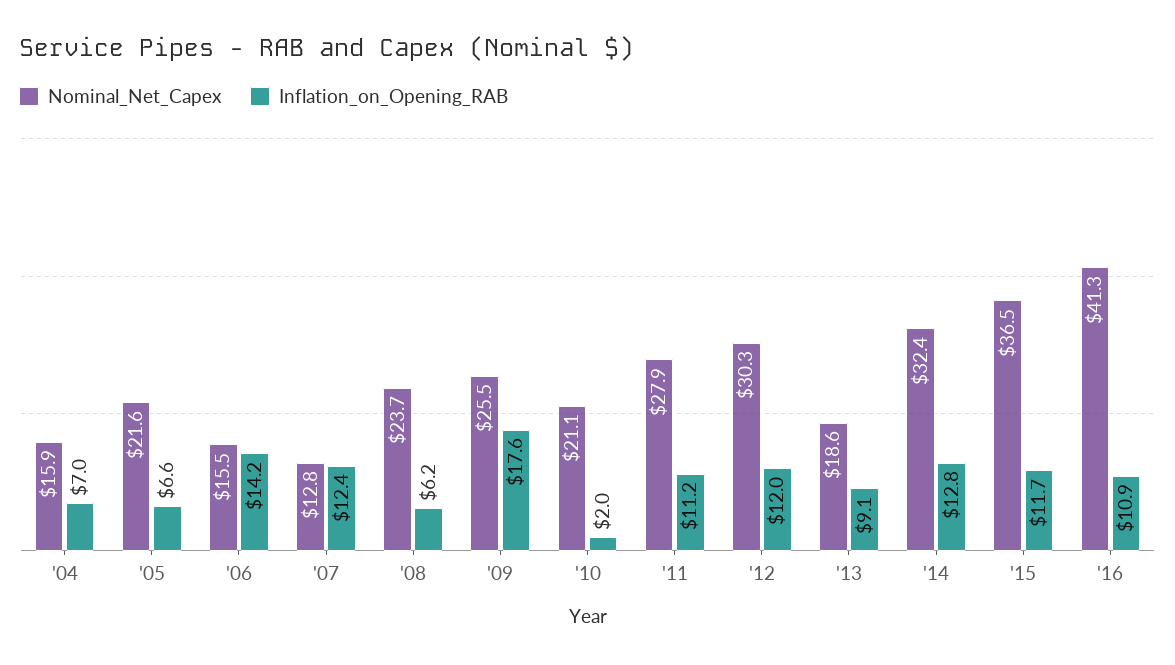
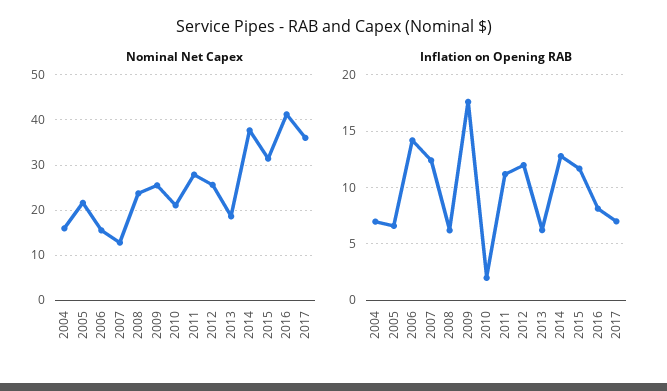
Nominal_Net_Capex, '12: 30.3 -> 26
Inflation_on_Opening_RAB, '13: 9.1 -> 6
Nominal_Net_Capex, '14: 32.4 -> 38
Nominal_Net_Capex, '15: 36.5 -> 32
Inflation_on_Opening_RAB, '16: 10.9 -> 8
Nominal_Net_Capex, 2017: none -> 36
Inflation_on_Opening_RAB, 2017: none -> 7

